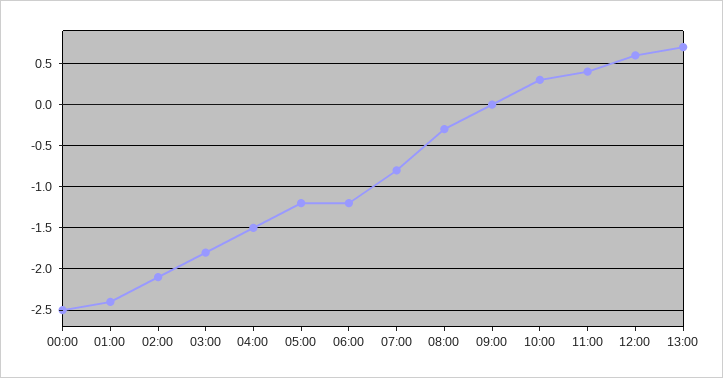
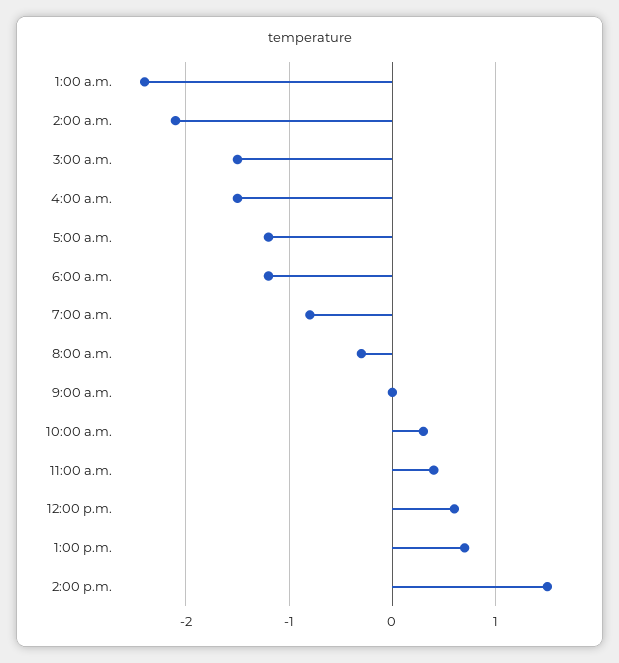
00:00: -2.5 -> none
03:00: -1.8 -> -1.5
2:00 p.m.: none -> 1.5

